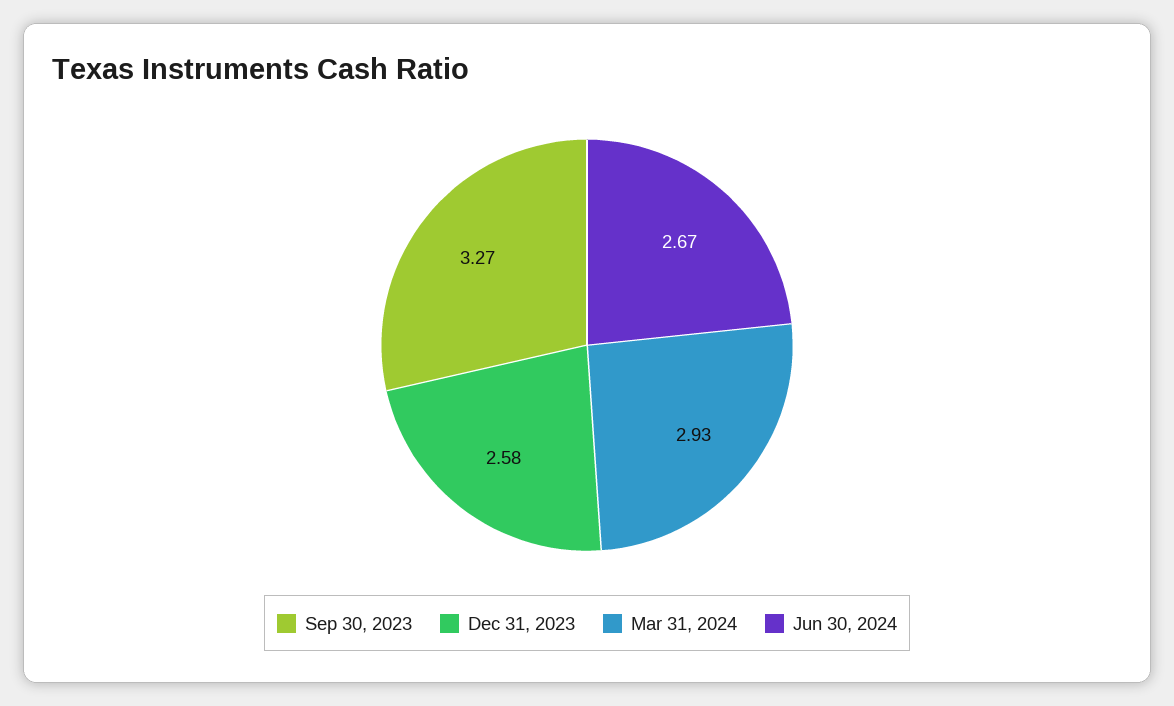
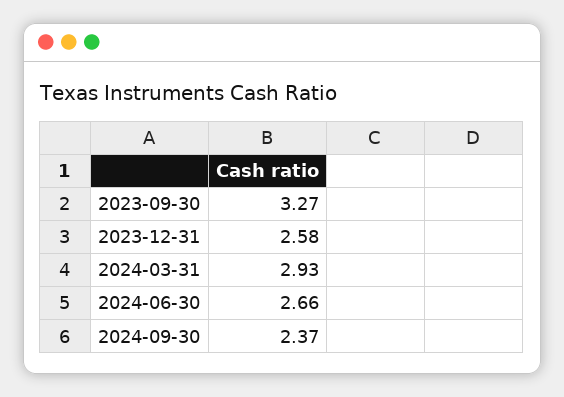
Jun 30, 2024: 2.67 -> 2.66
2024-09-30: none -> 2.37

